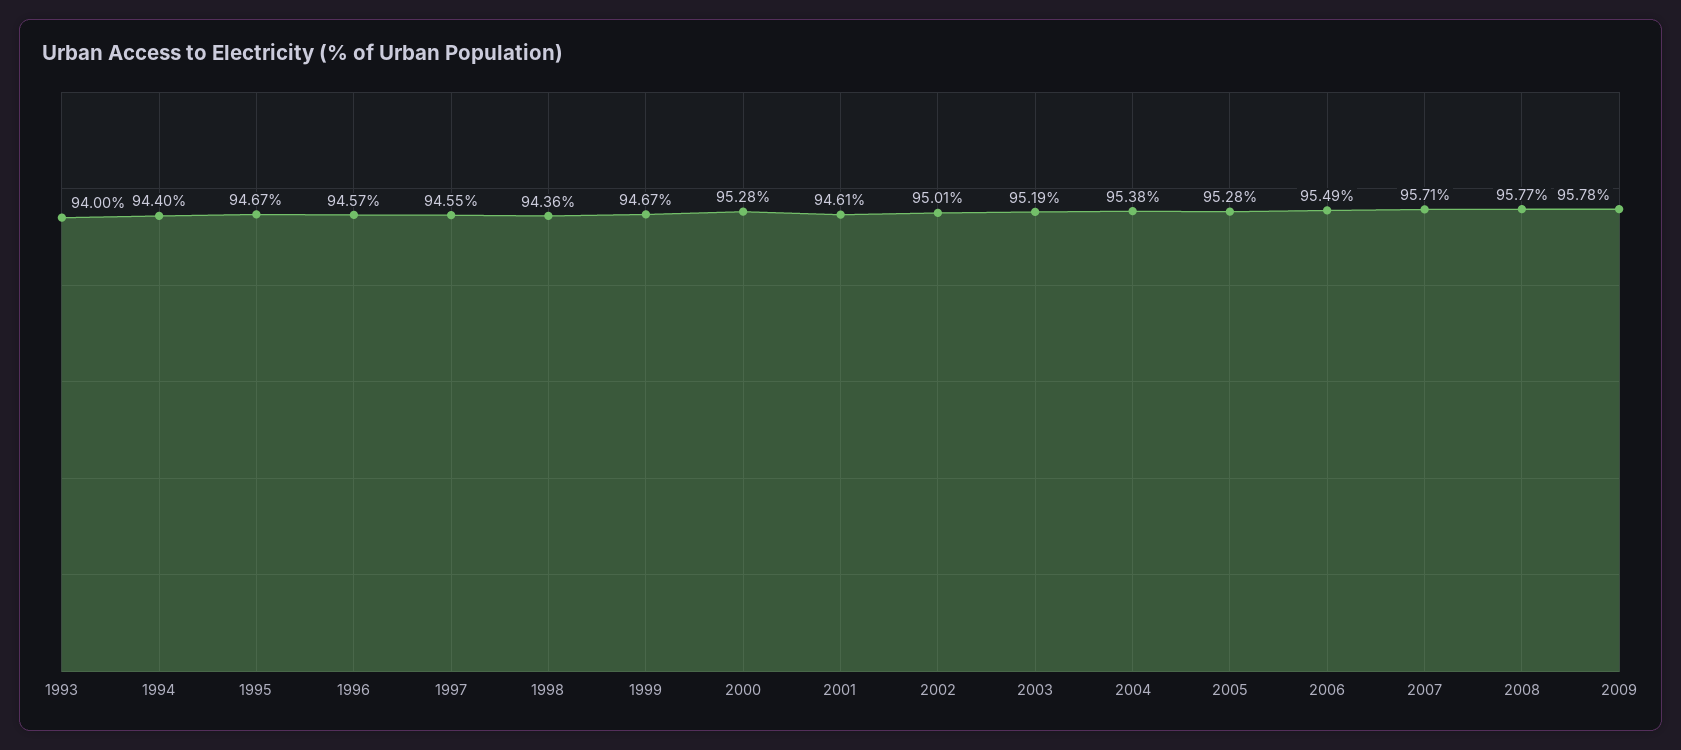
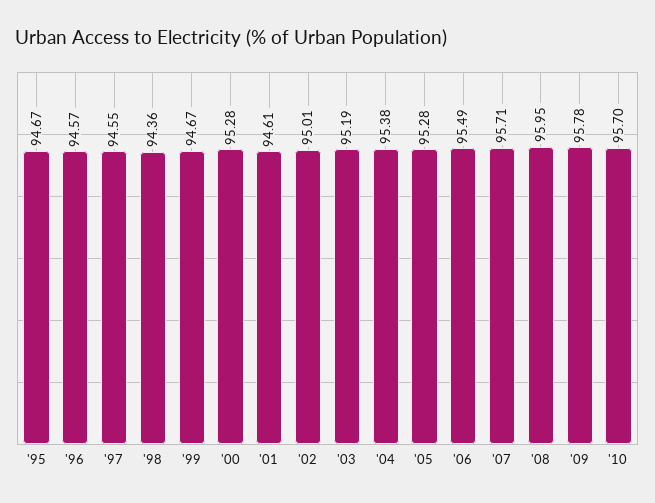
1993: 94 -> none
1994: 94.4 -> none
2008: 95.77 -> 95.95
'10: none -> 95.7

